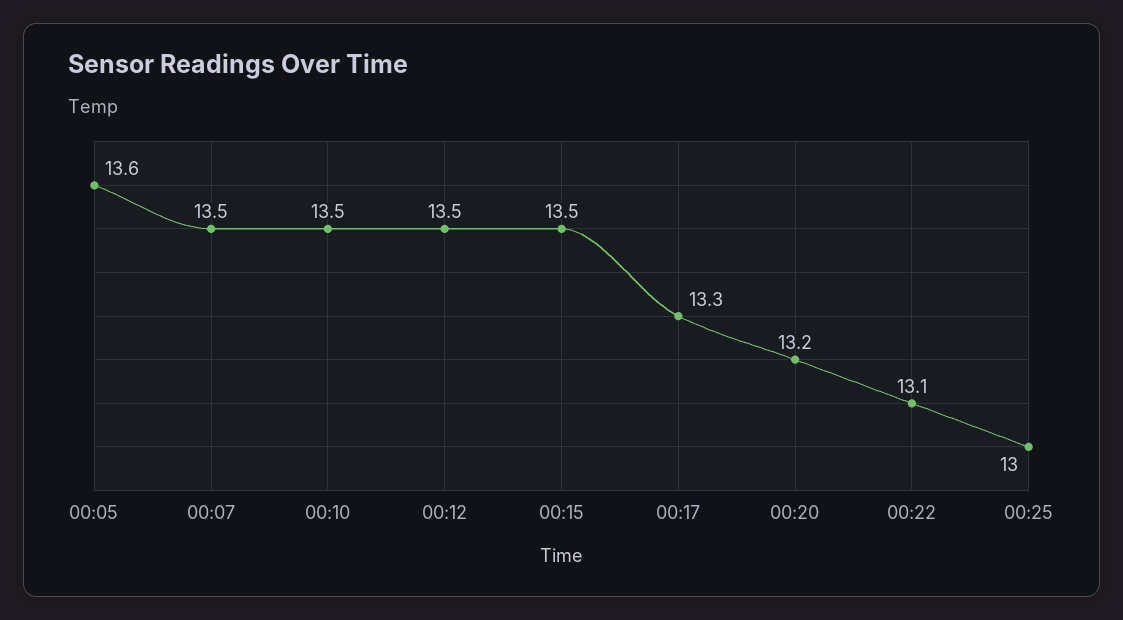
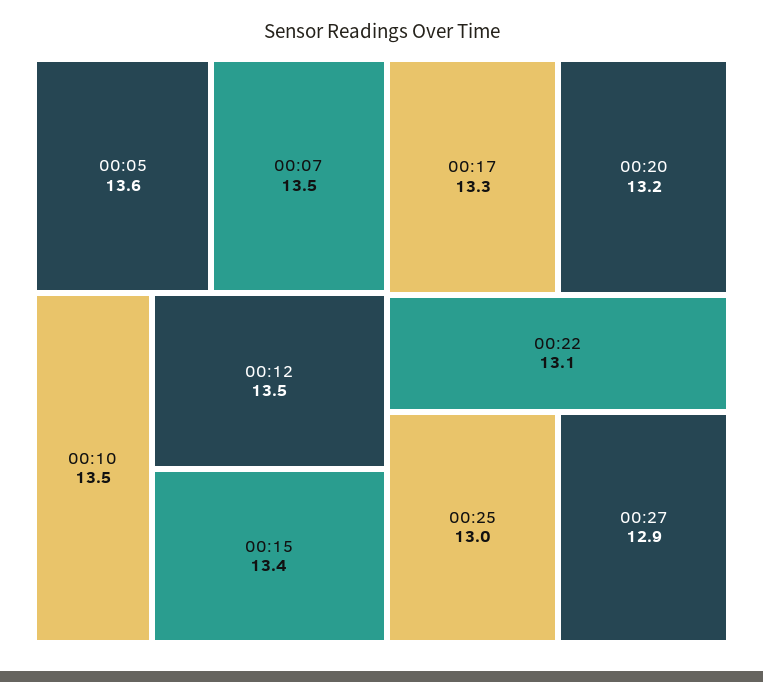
00:15: 13.5 -> 13.4
00:27: none -> 12.9

